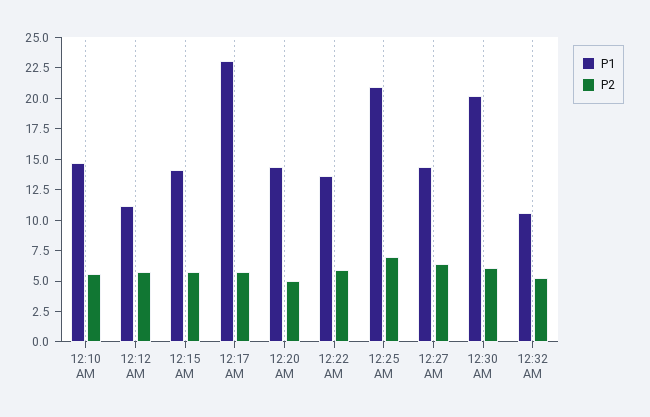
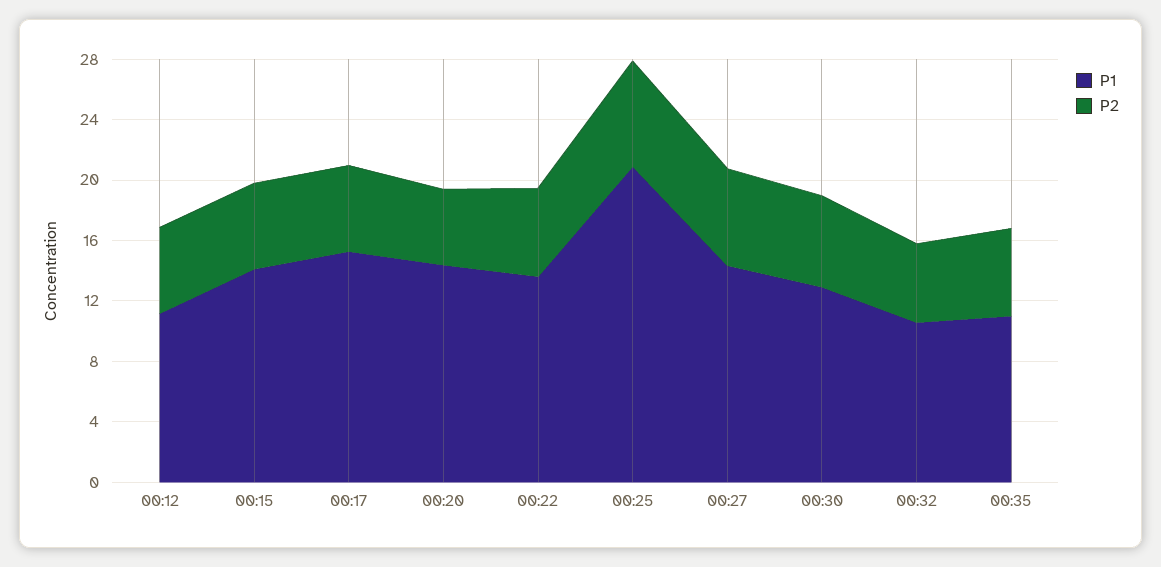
P1, 12:10 AM: 15 -> none
P2, 12:10 AM: 5 -> none
P1, 12:17 AM: 22.5 -> 15
P1, 12:30 AM: 20 -> 13
P1, 00:35: none -> 11
P2, 00:35: none -> 6

